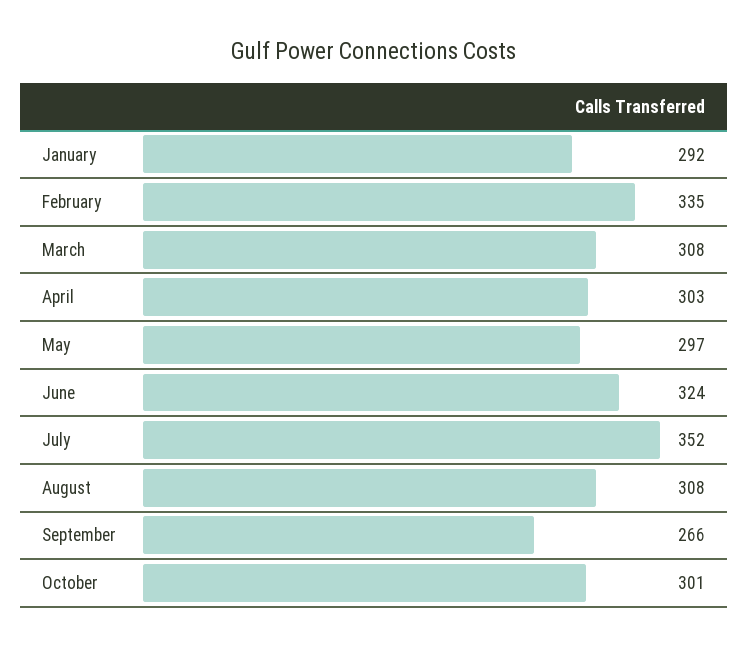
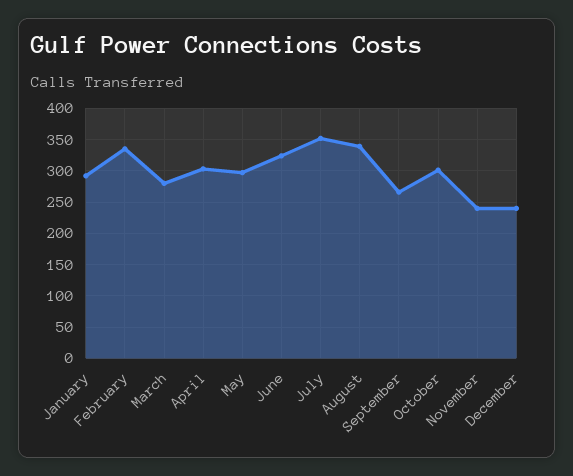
March: 308 -> 280
August: 308 -> 340
November: none -> 240
December: none -> 240

